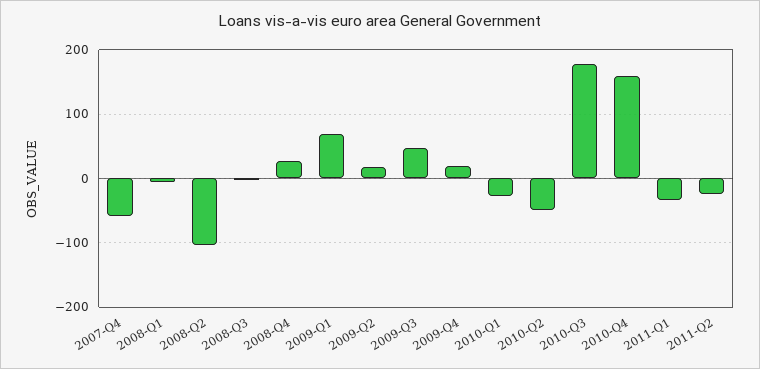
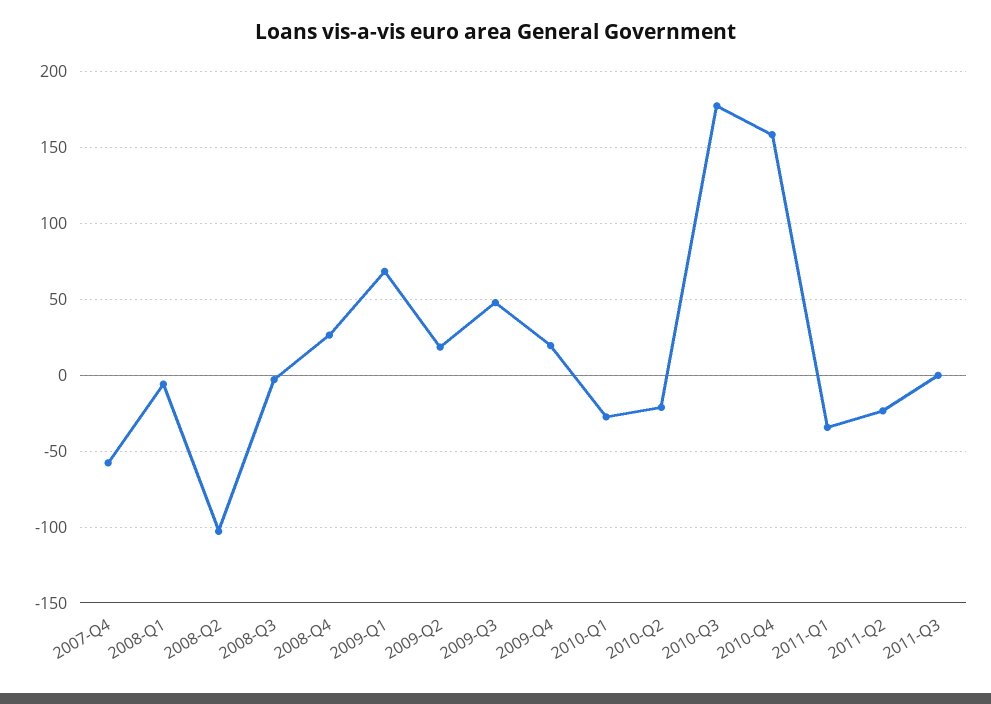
2010-Q2: -50 -> -20
2011-Q3: none -> 0

